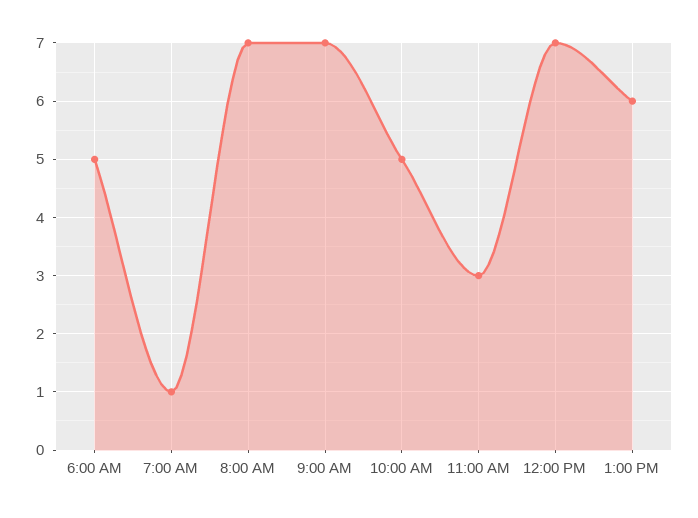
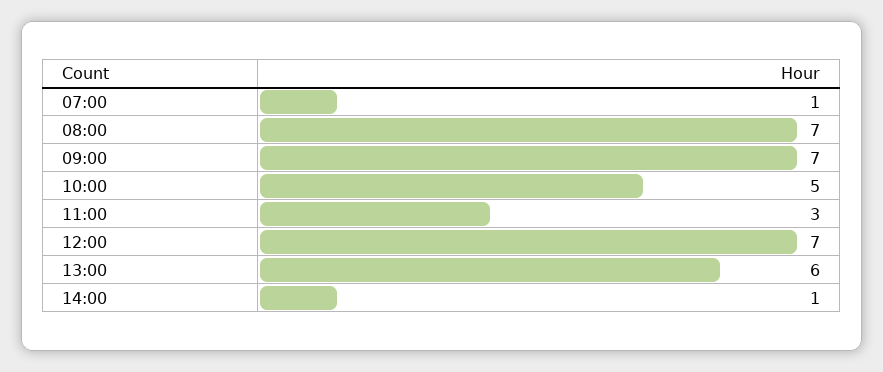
6:00 AM: 5 -> none
14:00: none -> 1

